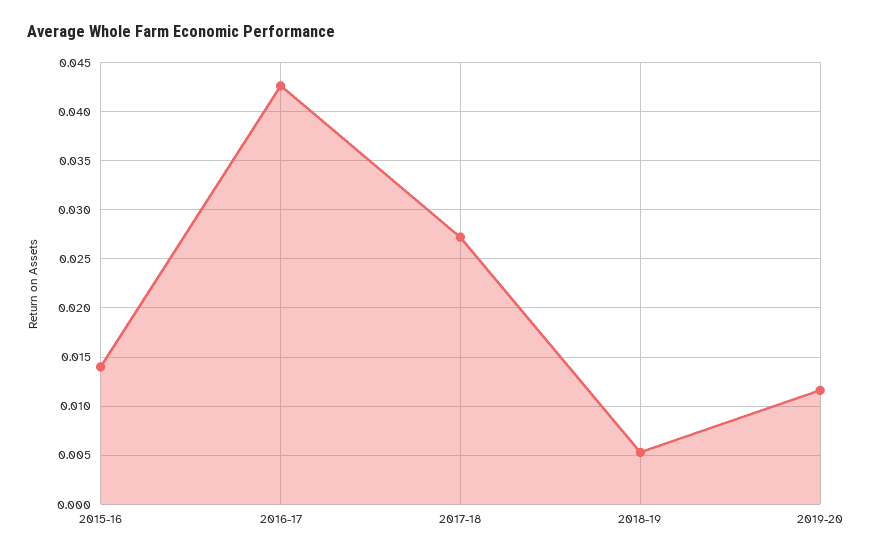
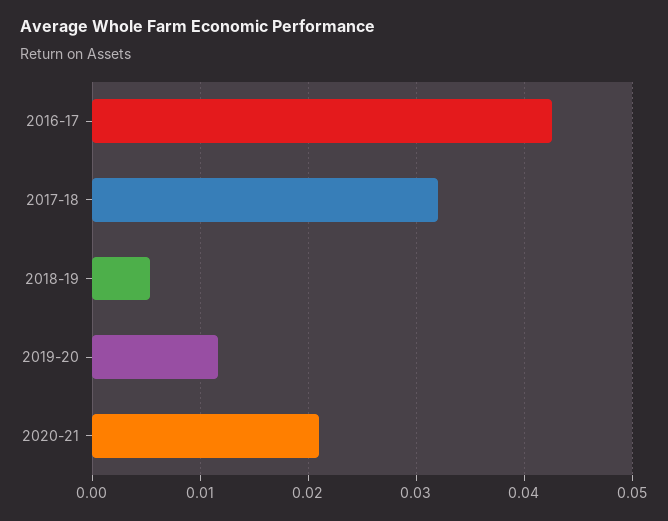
2015-16: 0.014 -> none
2017-18: 0.027 -> 0.032
2020-21: none -> 0.021

